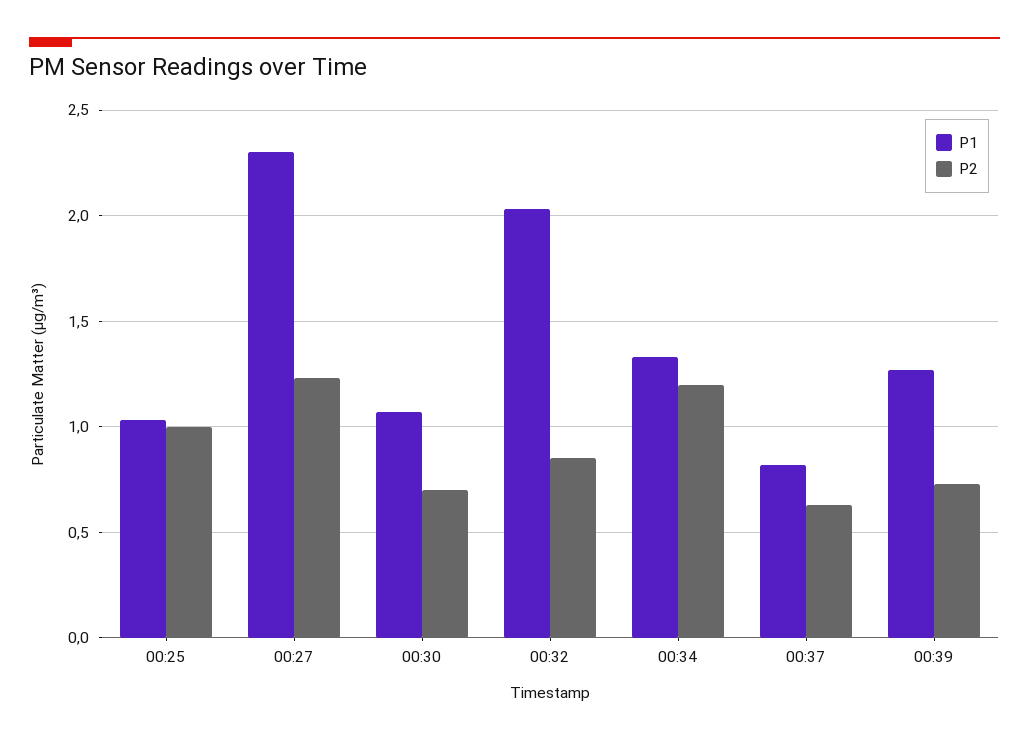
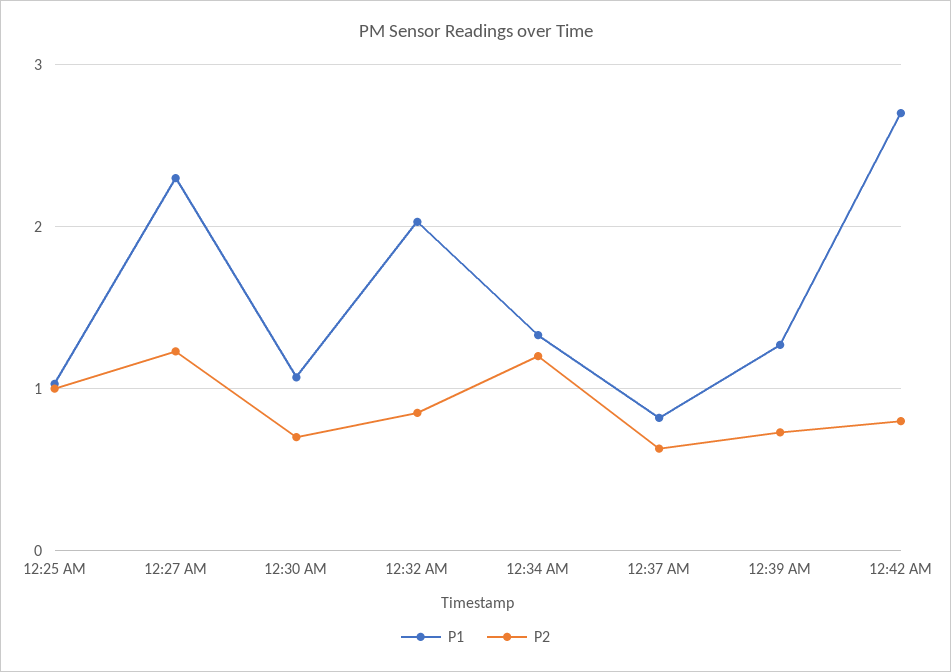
P1, 12:42 AM: none -> 2.7
P2, 12:42 AM: none -> 0.8

